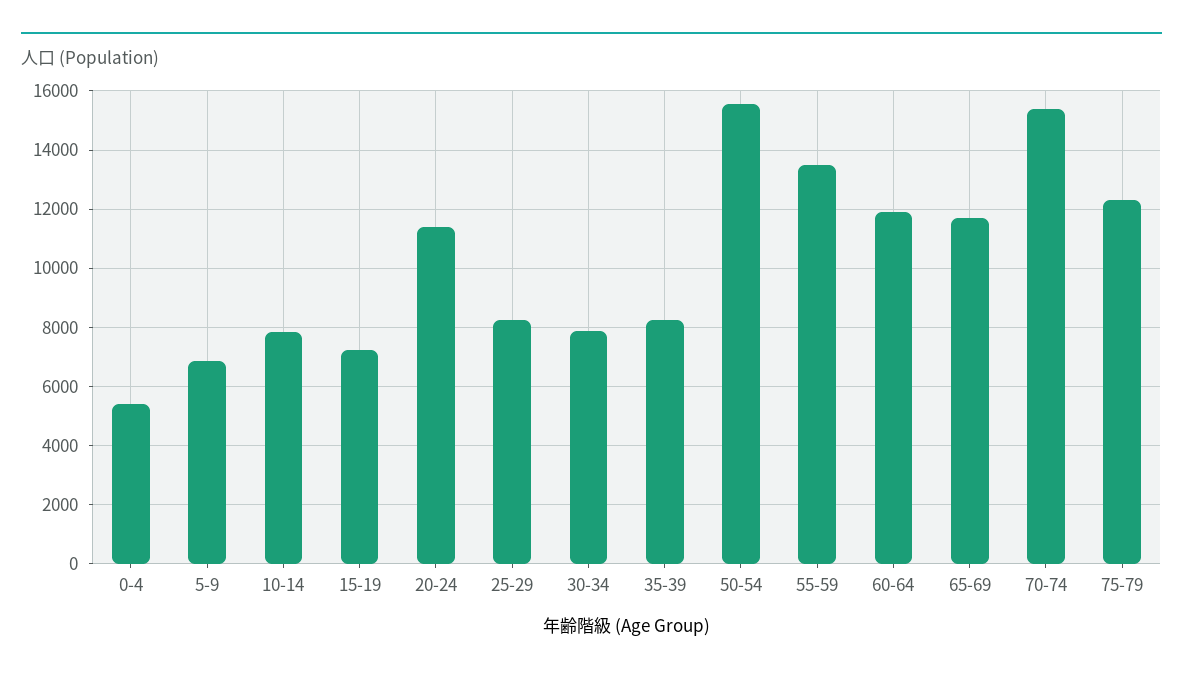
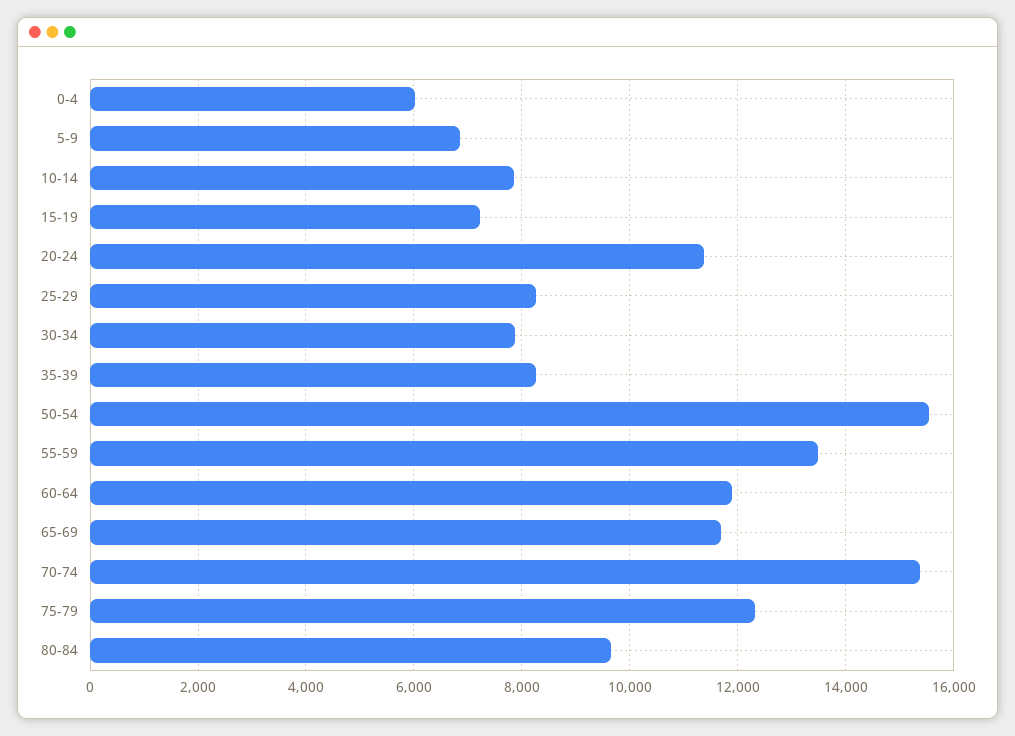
0-4: 5500 -> 6000
80-84: none -> 9600

